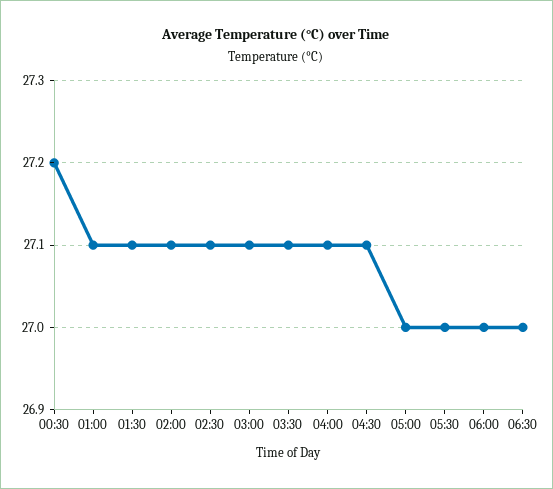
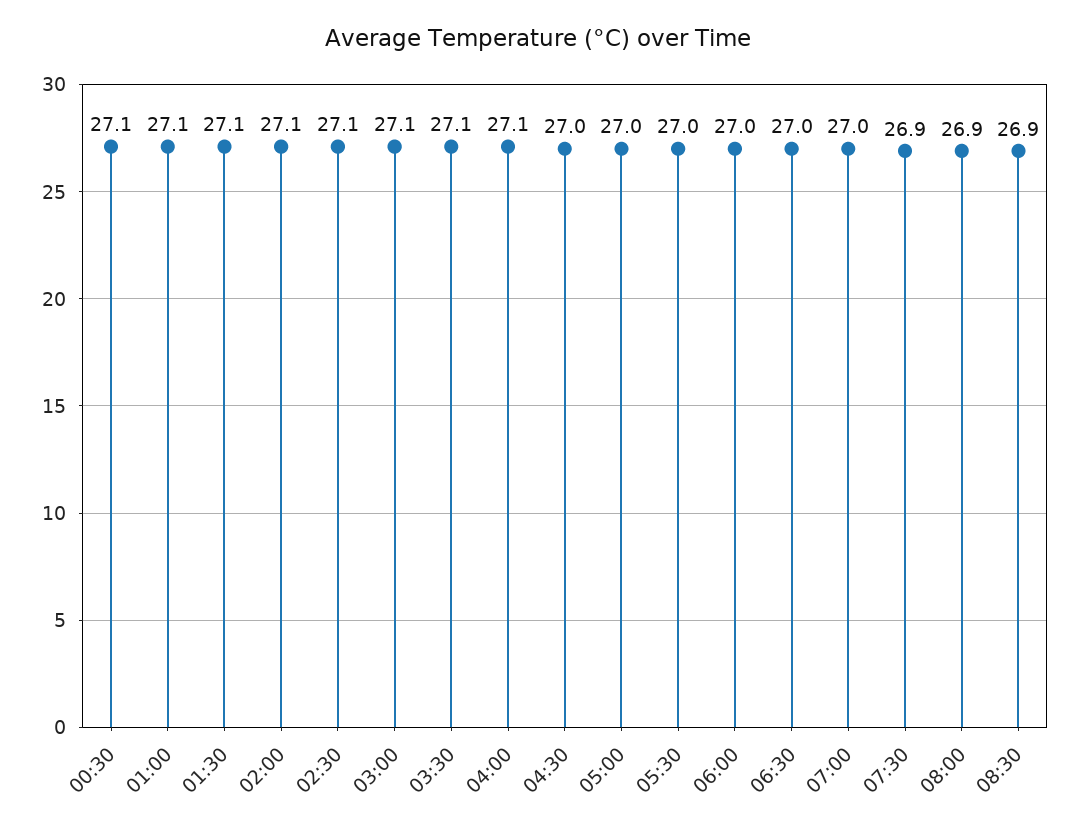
00:30: 27.2 -> 27.1
04:30: 27.1 -> 27
07:00: none -> 27
07:30: none -> 26.9
08:00: none -> 26.9
08:30: none -> 26.9

